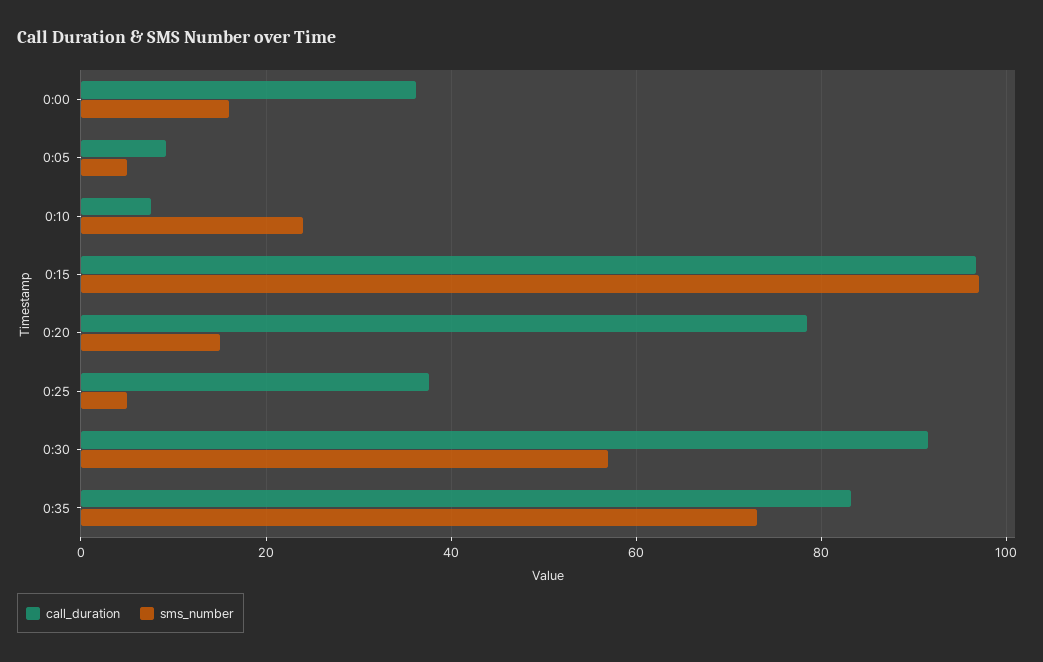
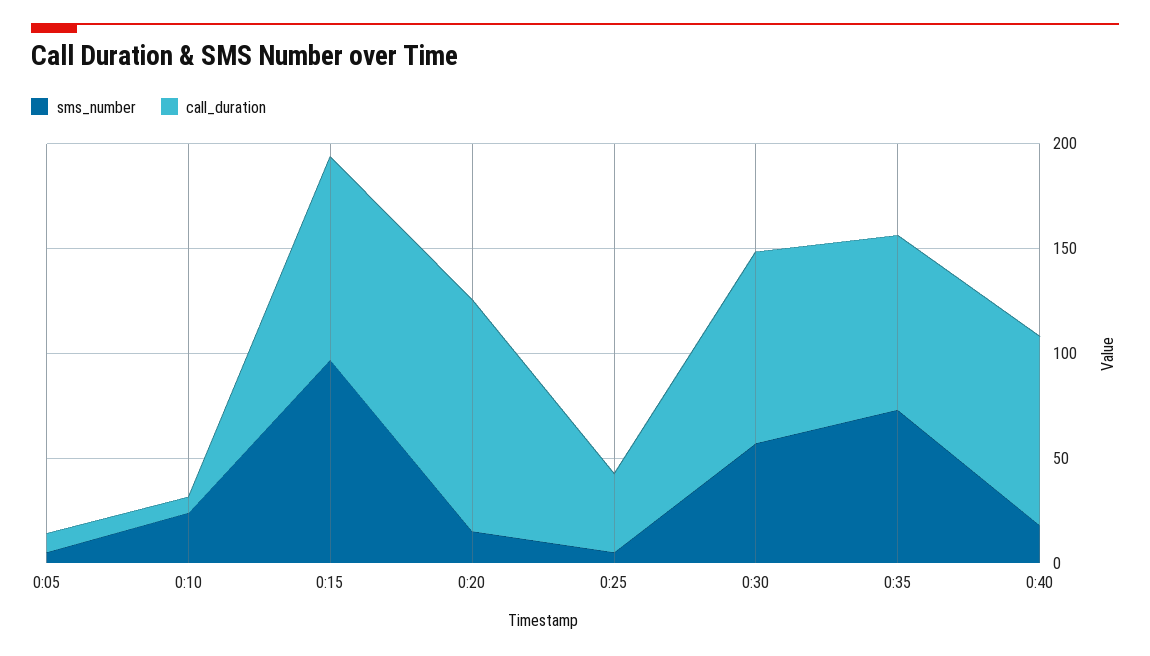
call_duration, 0:00: 36 -> none
sms_number, 0:00: 16 -> none
call_duration, 0:20: 78 -> 110
sms_number, 0:40: none -> 20
call_duration, 0:40: none -> 90

